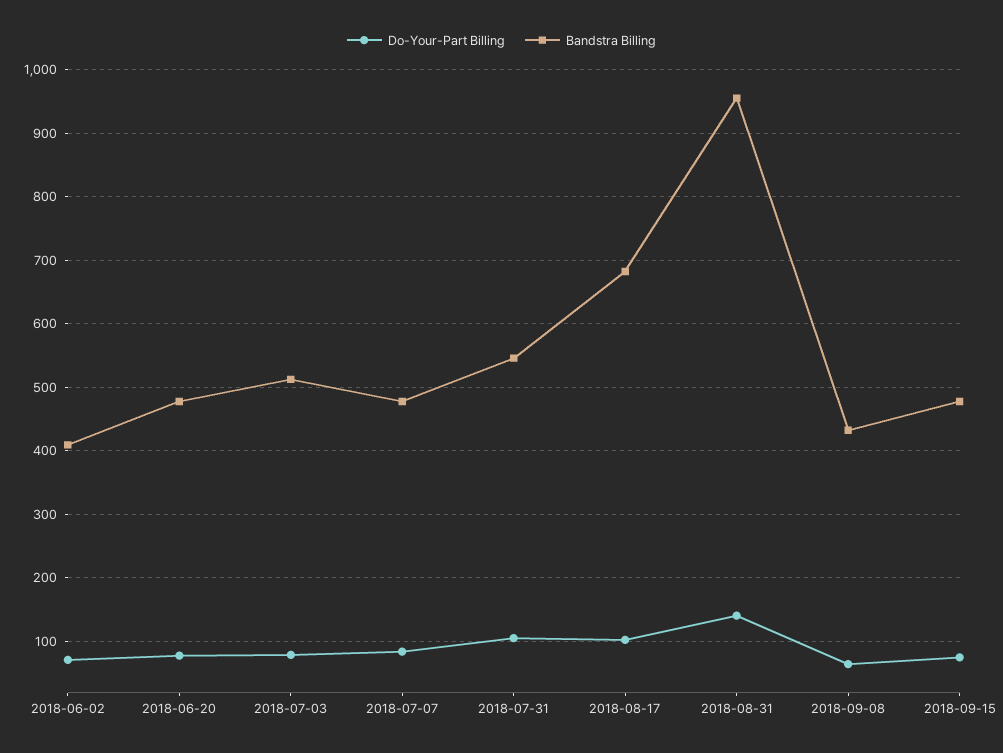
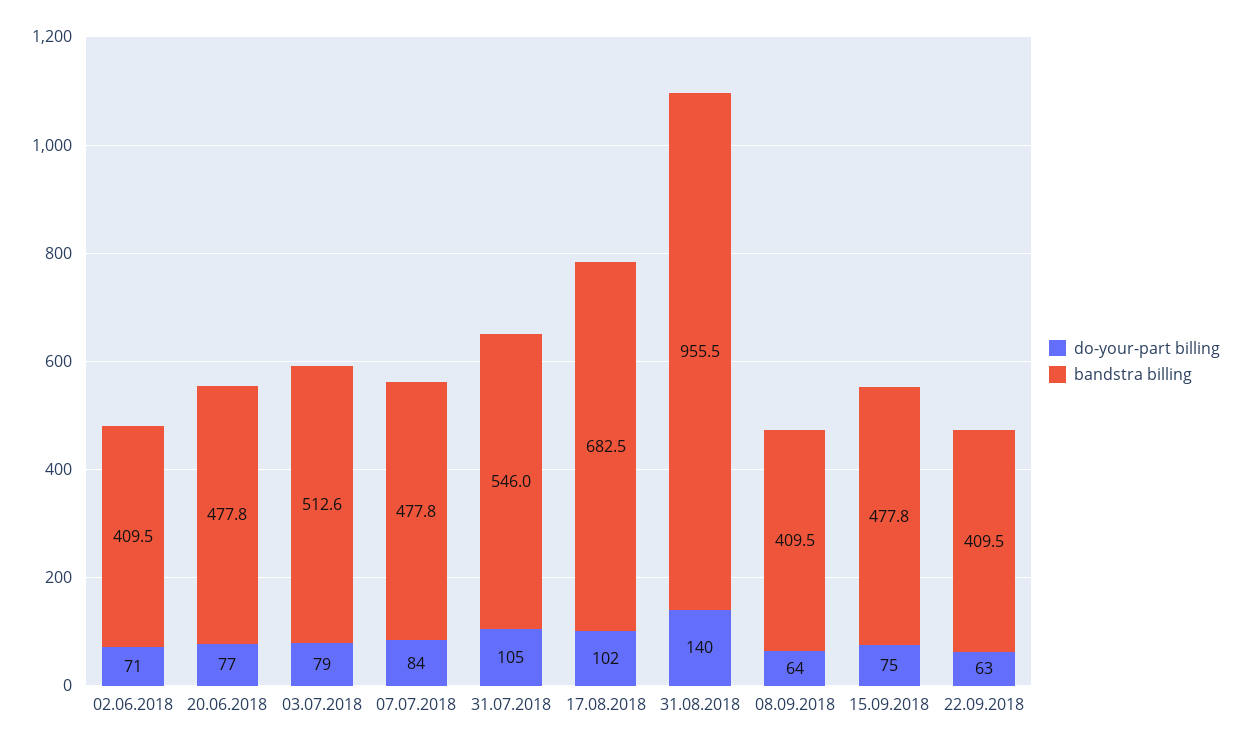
Bandstra Billing, 2018-09-08: 430 -> 409.5
Do-Your-Part Billing, 22.09.2018: none -> 63
Bandstra Billing, 22.09.2018: none -> 409.5

